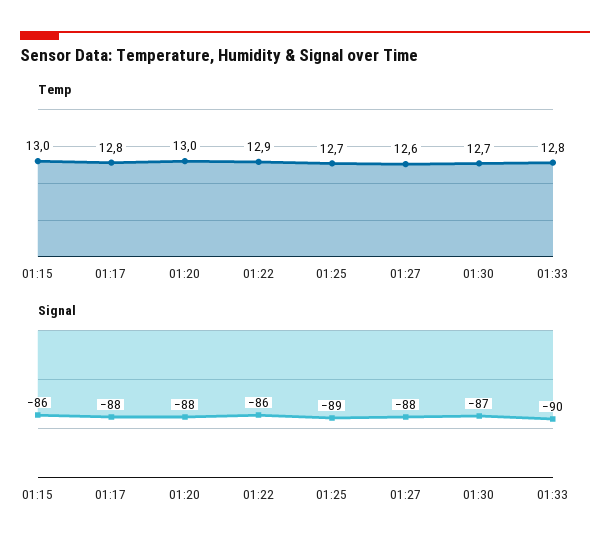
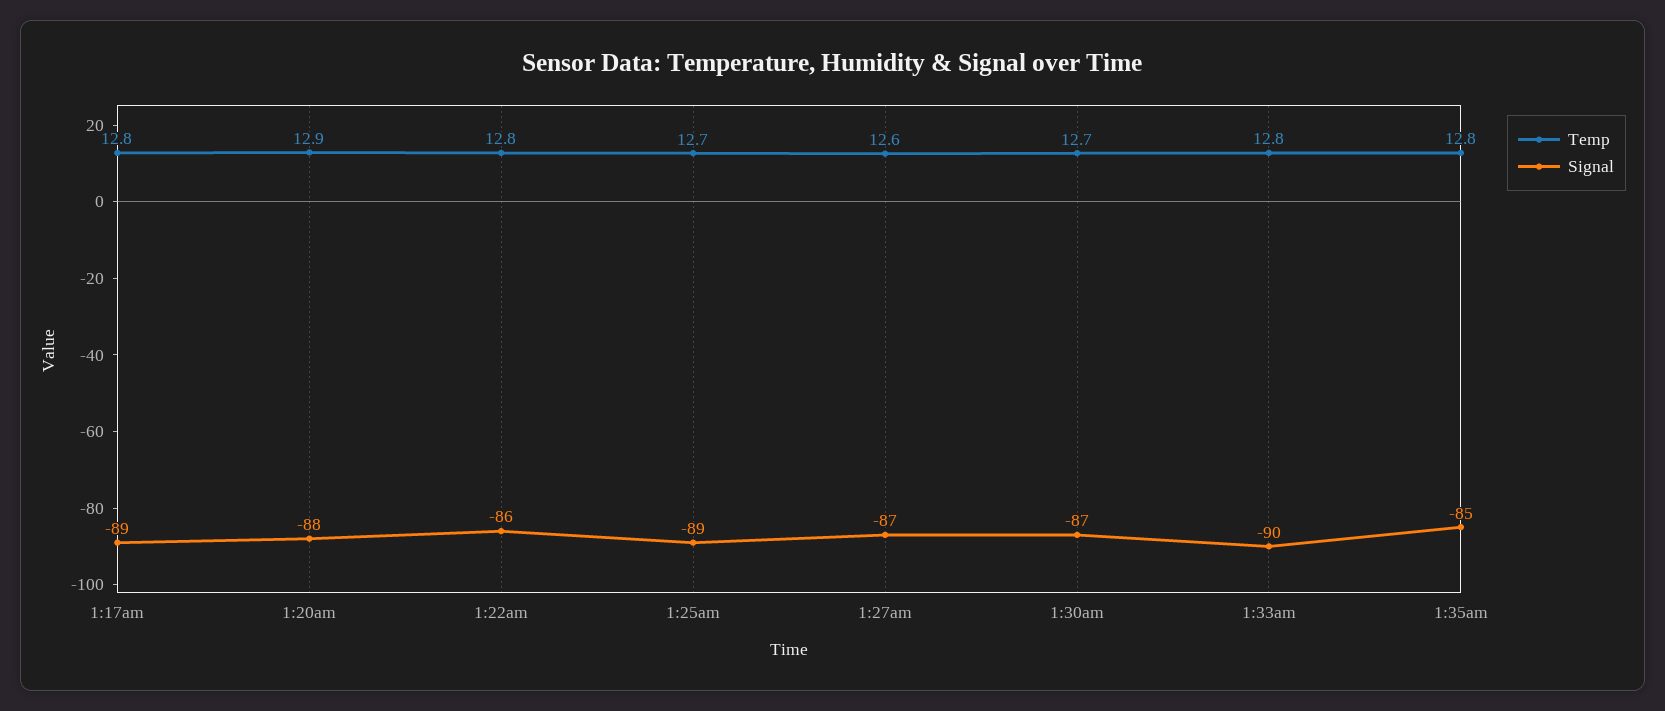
Temp, 01:15: 13 -> none
Temp, 01:20: 13 -> 12.9
Temp, 01:22: 12.9 -> 12.8
Signal, 01:15: -86 -> none
Signal, 01:17: -88 -> -89
Signal, 01:27: -88 -> -87
Temp, 1:35am: none -> 12.8
Signal, 1:35am: none -> -85

